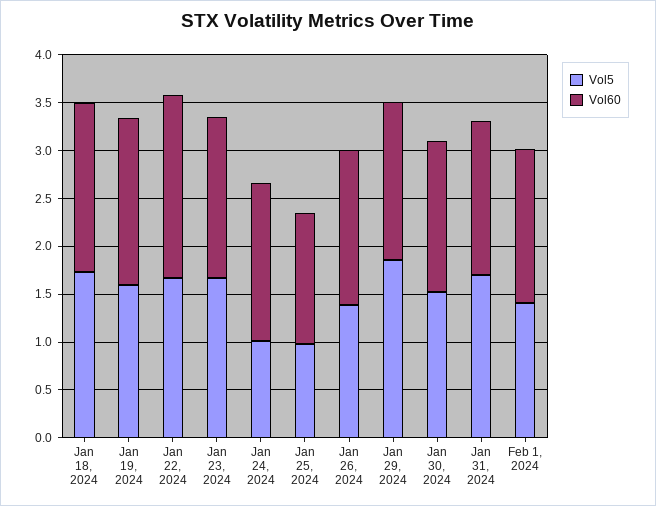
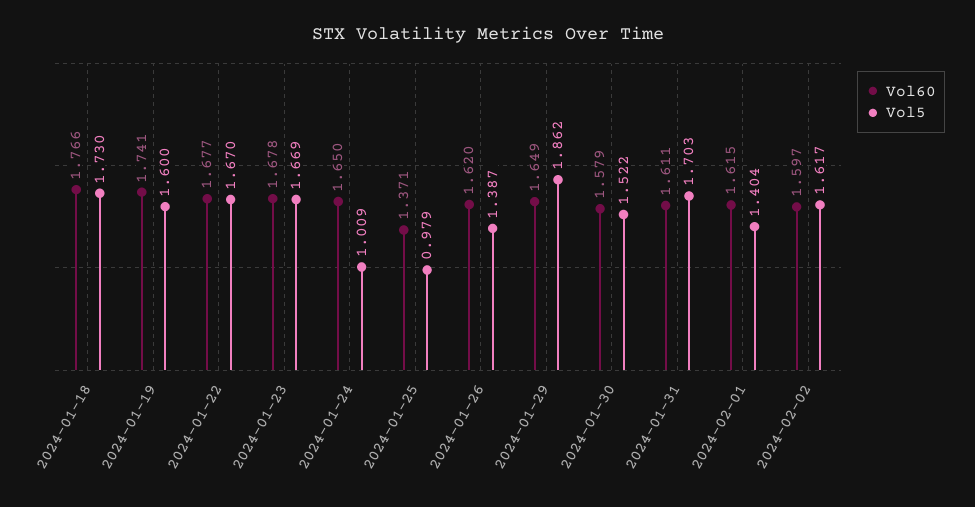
Vol60, Jan 22, 2024: 1.9 -> 1.677
Vol60, 2024-02-02: none -> 1.597
Vol5, 2024-02-02: none -> 1.617

